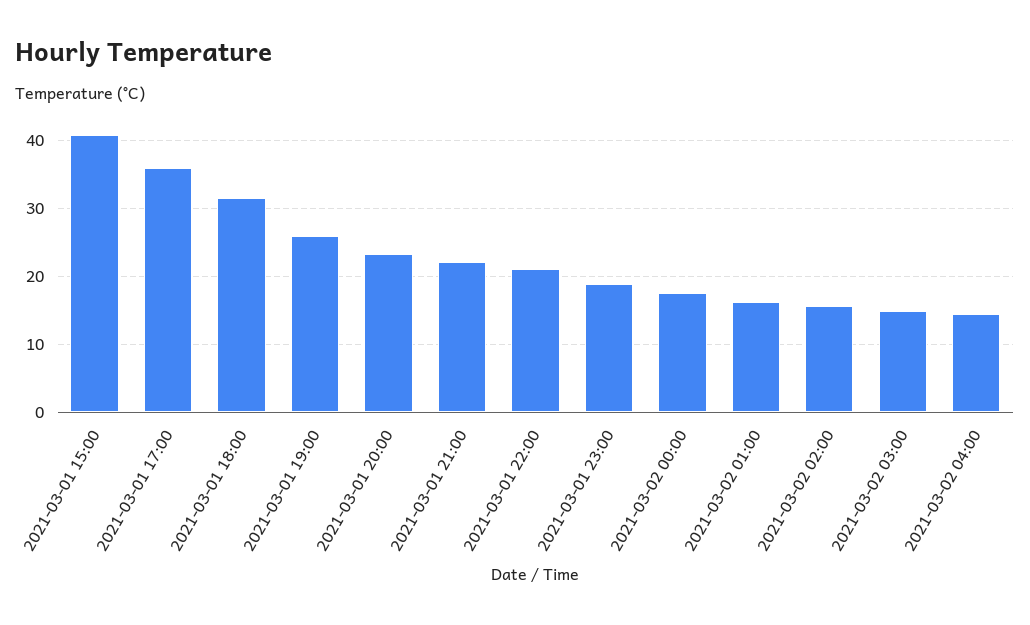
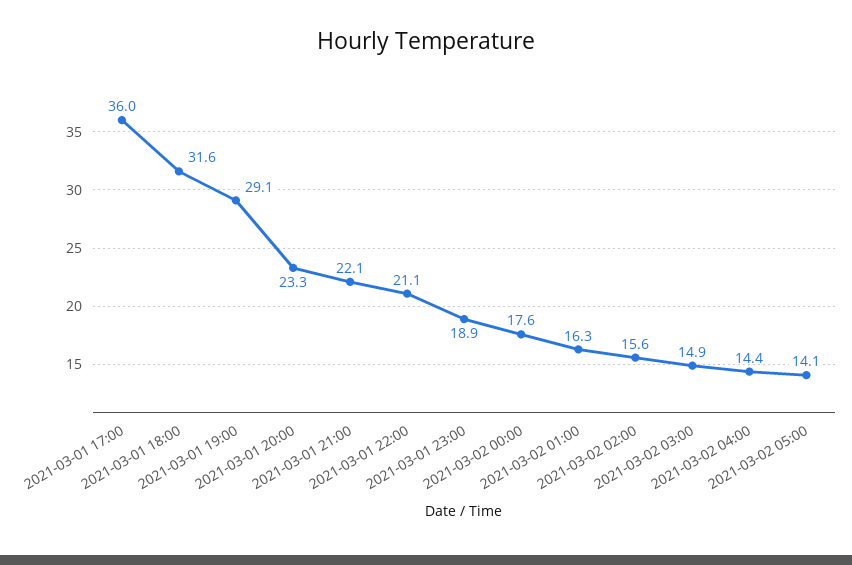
2021-03-01 15:00: 41 -> none
2021-03-01 19:00: 26 -> 29.1
2021-03-02 05:00: none -> 14.1

